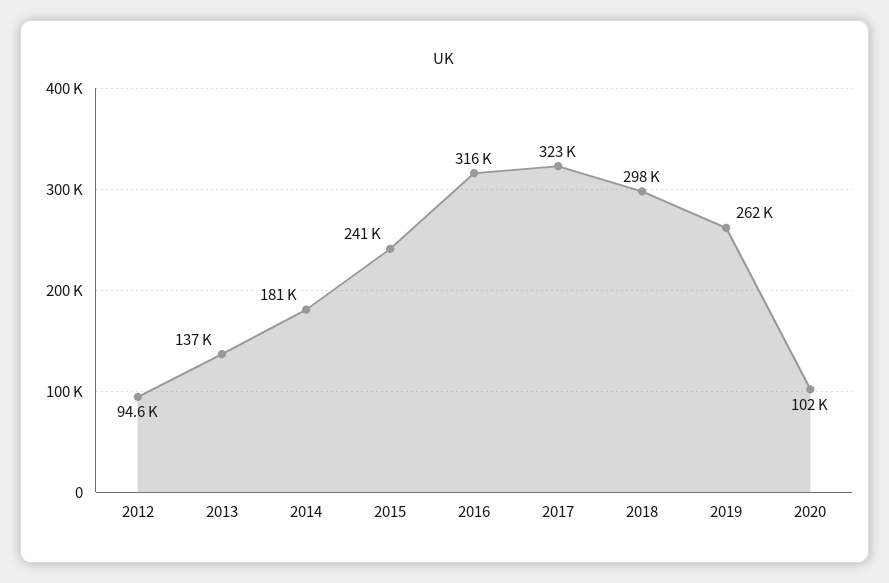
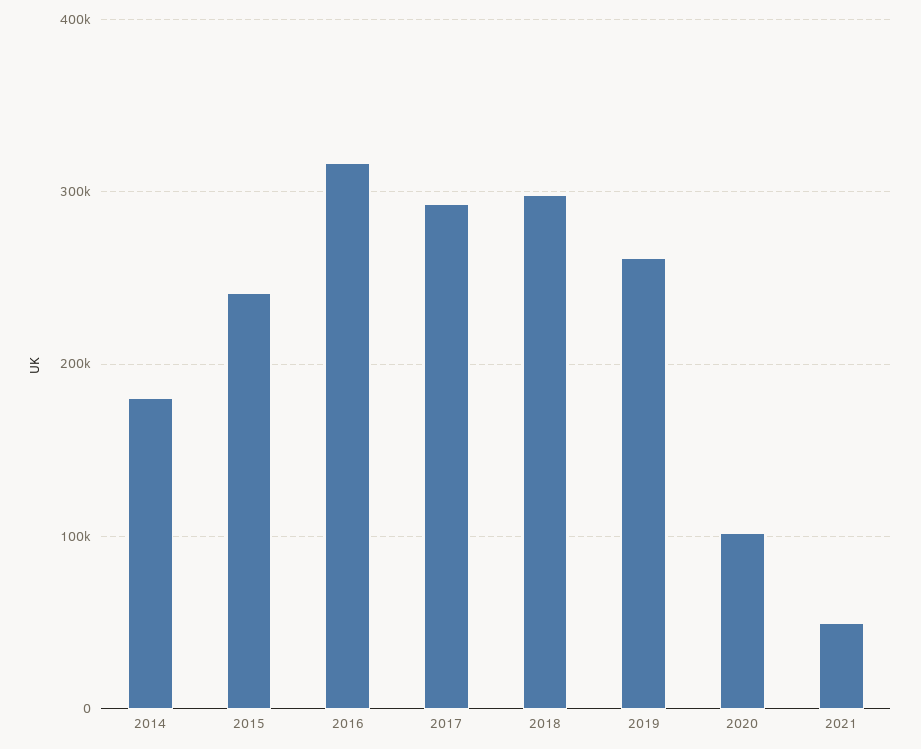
2012: 94600 -> none
2013: 137000 -> none
2017: 323000 -> 290000
2021: none -> 50000

